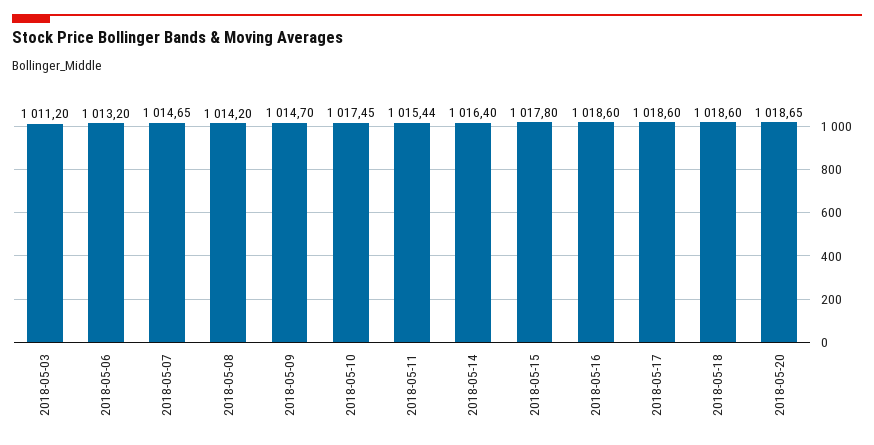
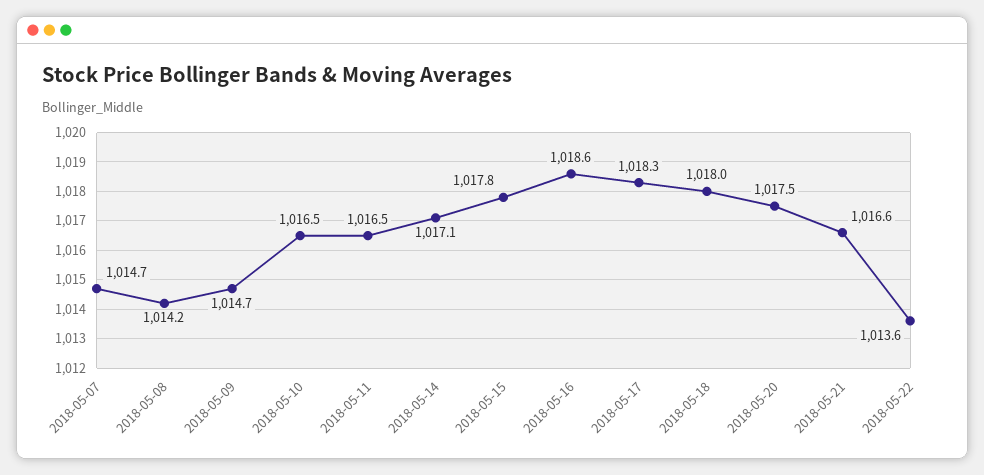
2018-05-03: 1011.2 -> none
2018-05-06: 1013.2 -> none
2018-05-10: 1017.45 -> 1016.5
2018-05-11: 1015.44 -> 1016.5
2018-05-14: 1016.4 -> 1017.1
2018-05-17: 1018.6 -> 1018.3
2018-05-18: 1018.6 -> 1018
2018-05-20: 1018.65 -> 1017.5
2018-05-21: none -> 1016.6
2018-05-22: none -> 1013.6

